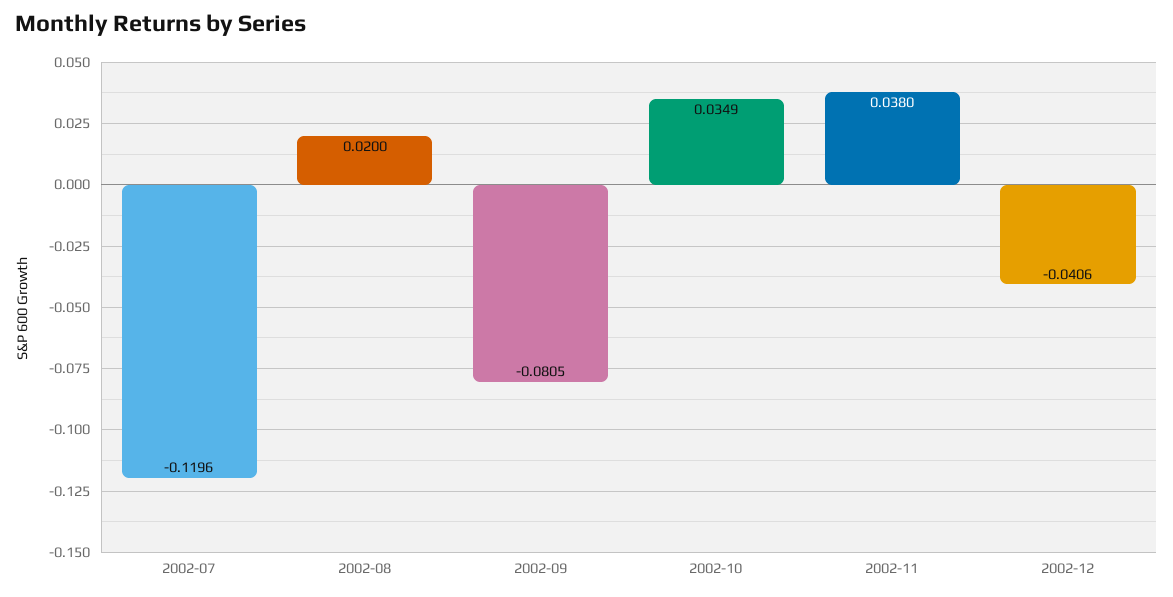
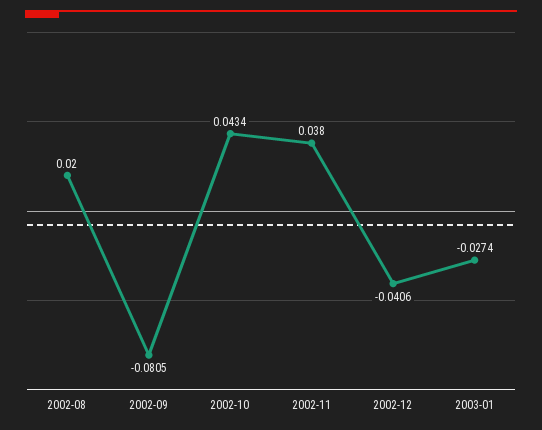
2002-07: -0.1196 -> none
2002-10: 0.0349 -> 0.0434
2003-01: none -> -0.0274

